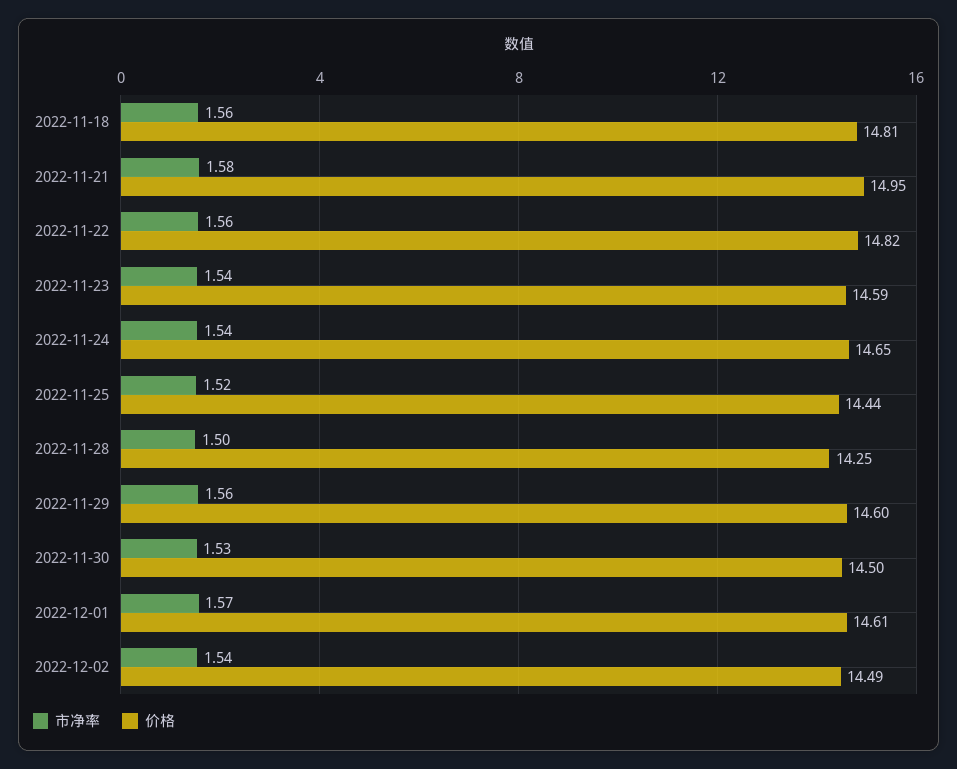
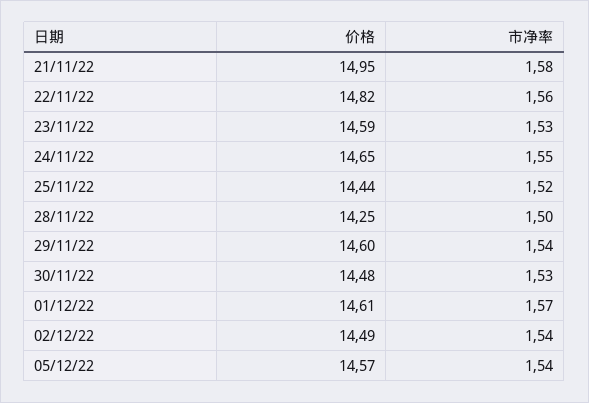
市净率, 2022-11-18: 1.56 -> none
价格, 2022-11-18: 14.81 -> none
市净率, 2022-11-23: 1.54 -> 1.53
市净率, 2022-11-24: 1.54 -> 1.55
市净率, 2022-11-29: 1.56 -> 1.54
价格, 2022-11-30: 14.5 -> 14.48
价格, 05/12/22: none -> 14.57
市净率, 05/12/22: none -> 1.54

